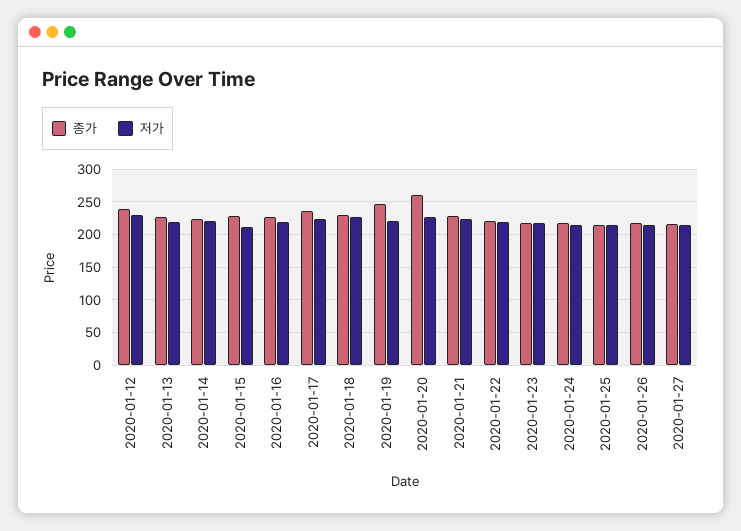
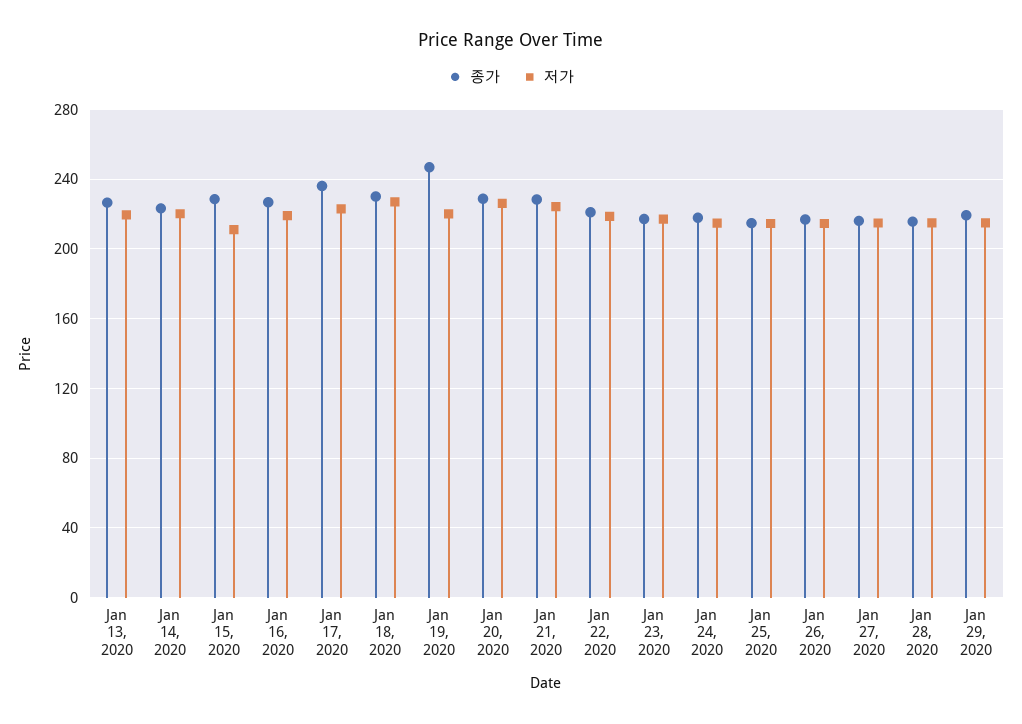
종가, 2020-01-12: 240 -> none
저가, 2020-01-12: 230 -> none
종가, 2020-01-20: 260 -> 230
종가, Jan 28, 2020: none -> 215
저가, Jan 28, 2020: none -> 215
종가, Jan 29, 2020: none -> 220
저가, Jan 29, 2020: none -> 215

